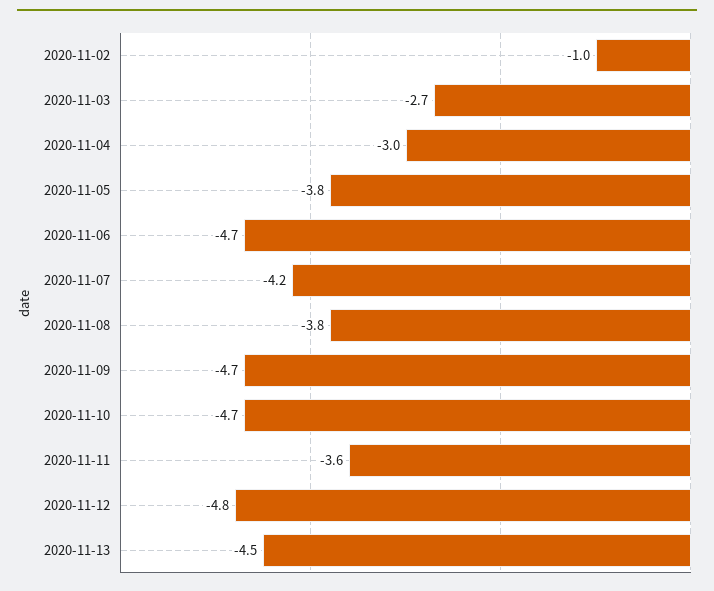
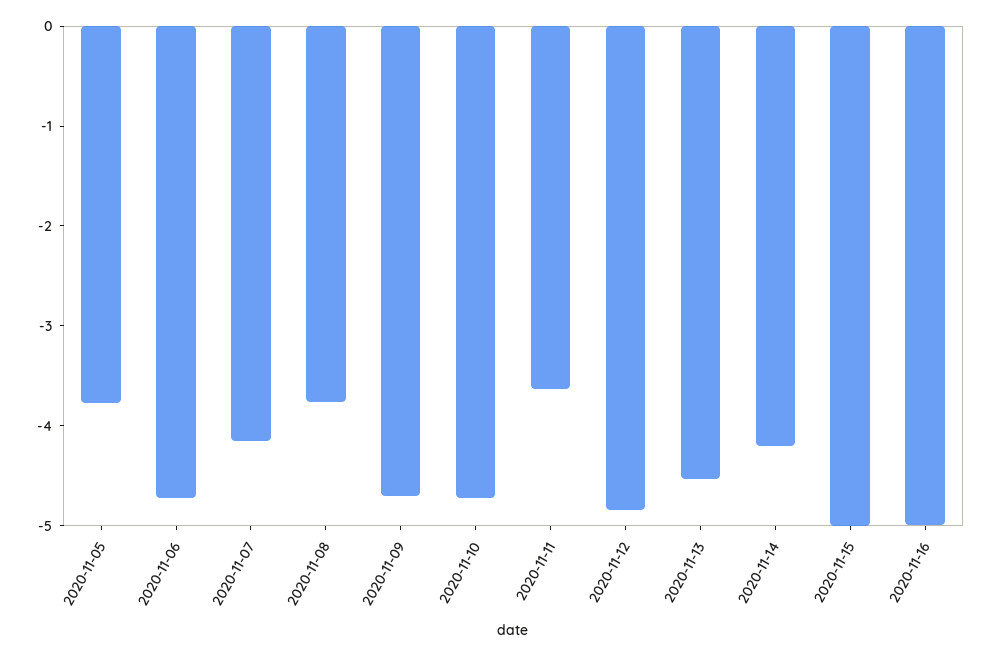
2020-11-02: -1 -> none
2020-11-03: -2.7 -> none
2020-11-04: -3 -> none
2020-11-14: none -> -4.2
2020-11-15: none -> -5
2020-11-16: none -> -5

